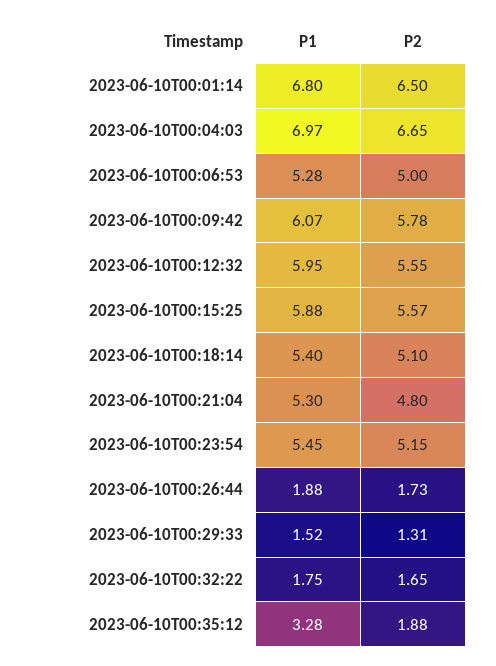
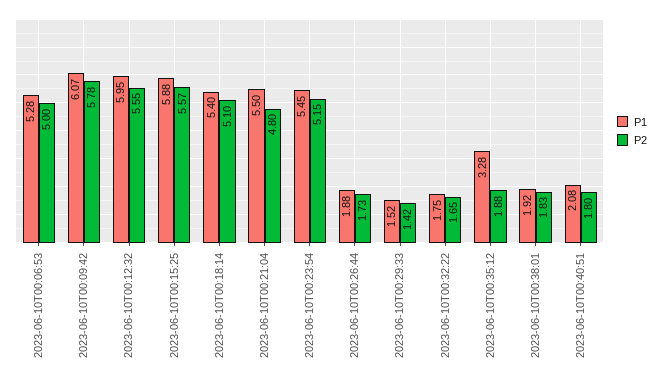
P1, 2023-06-10T00:01:14: 6.8 -> none
P2, 2023-06-10T00:01:14: 6.5 -> none
P1, 2023-06-10T00:04:03: 6.97 -> none
P2, 2023-06-10T00:04:03: 6.65 -> none
P1, 2023-06-10T00:21:04: 5.3 -> 5.5
P2, 2023-06-10T00:29:33: 1.31 -> 1.42
P1, 2023-06-10T00:38:01: none -> 1.92
P2, 2023-06-10T00:38:01: none -> 1.83
P1, 2023-06-10T00:40:51: none -> 2.08
P2, 2023-06-10T00:40:51: none -> 1.8

